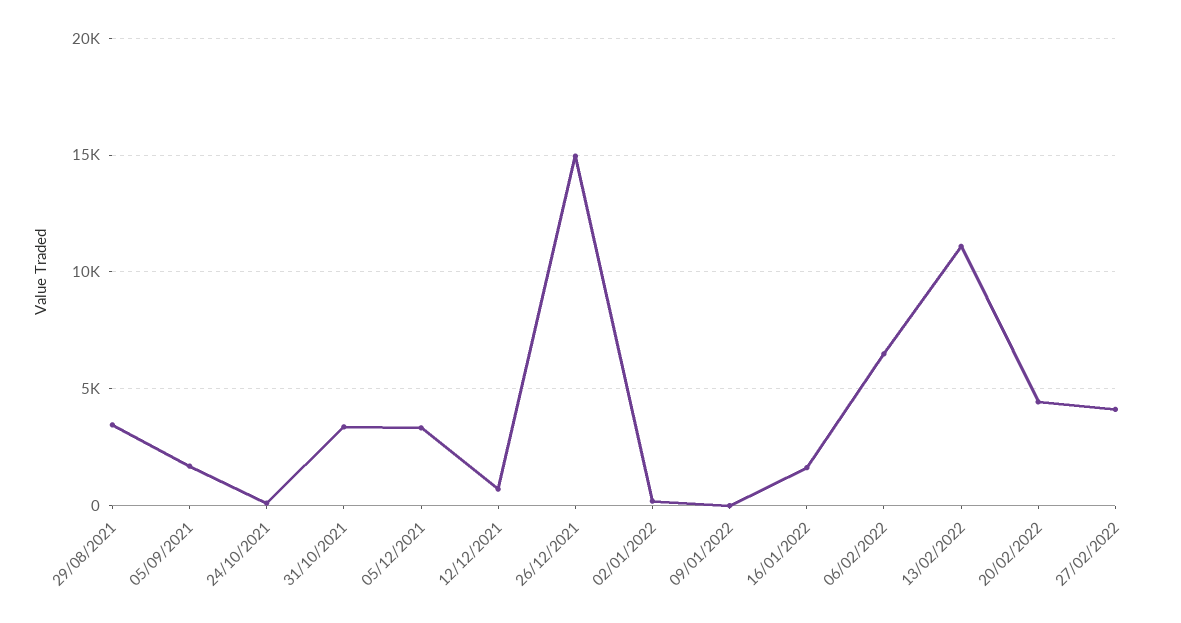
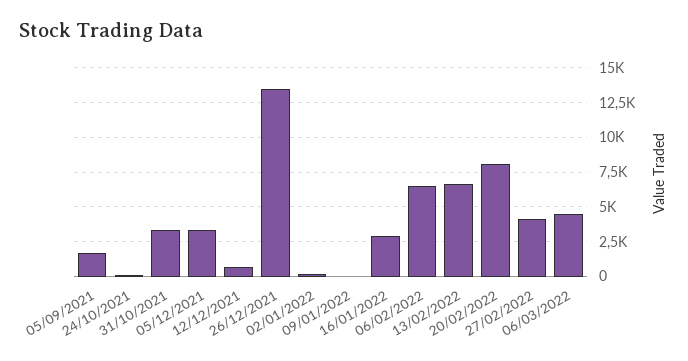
29/08/2021: 3500 -> none
26/12/2021: 15000 -> 13500
16/01/2022: 1500 -> 3000
13/02/2022: 11000 -> 6500
20/02/2022: 4500 -> 8000
06/03/2022: none -> 4500

